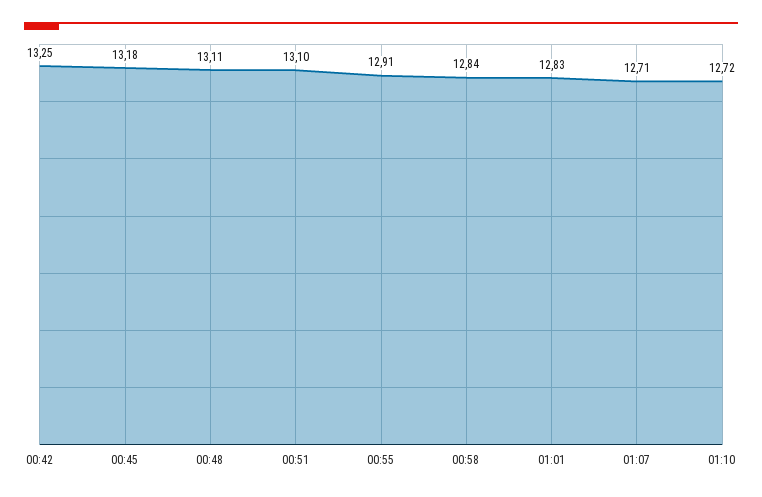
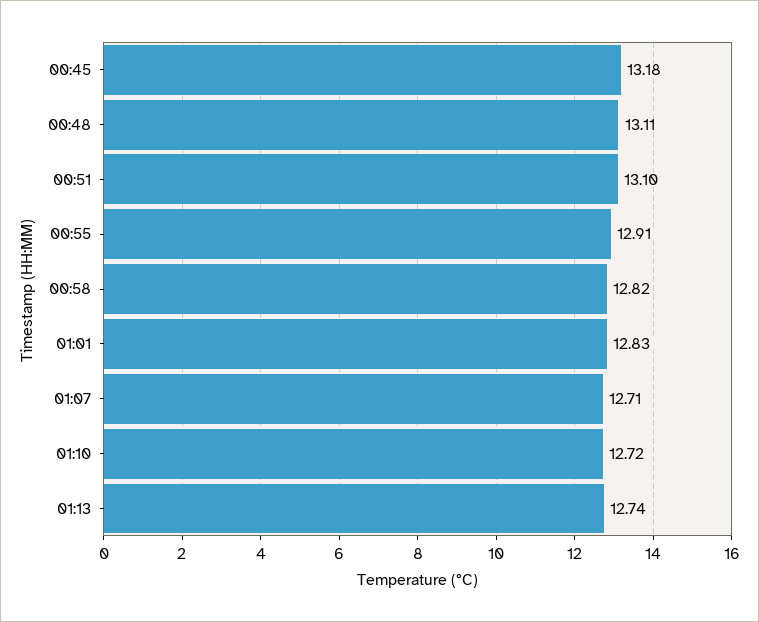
00:42: 13.25 -> none
00:58: 12.84 -> 12.82
01:13: none -> 12.74

